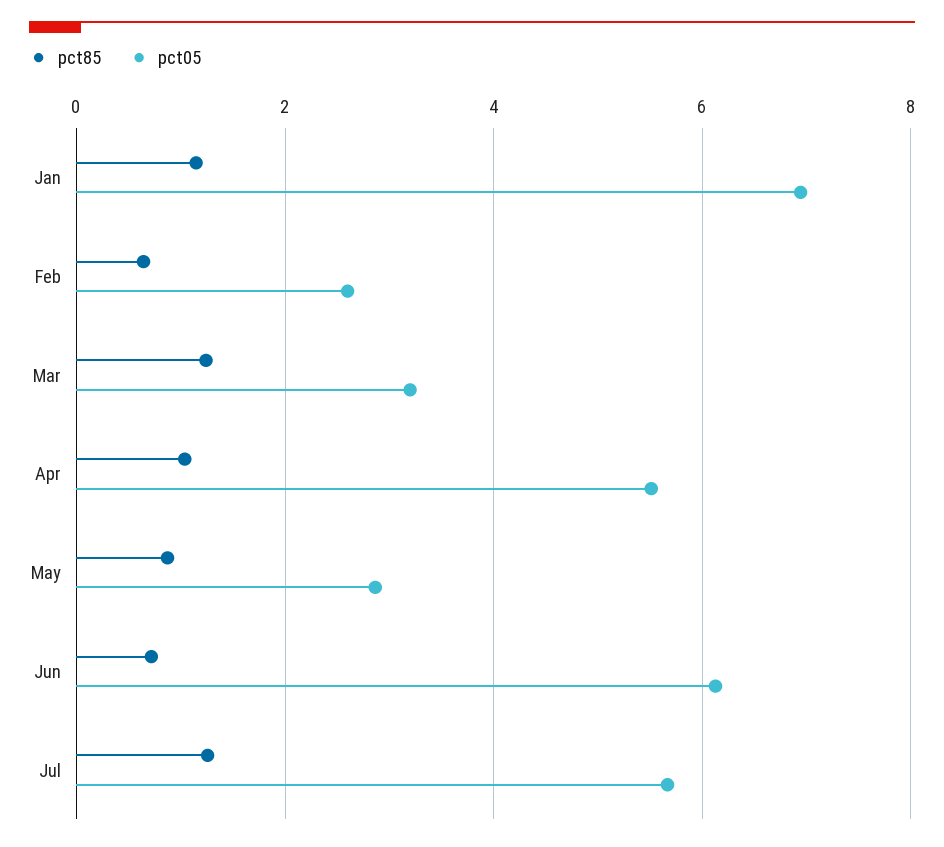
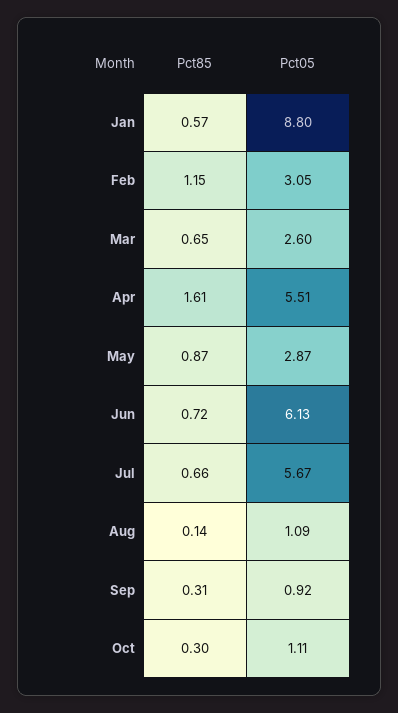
pct85, Jan: 1.2 -> 0.57
pct05, Jan: 7 -> 8.8
pct85, Feb: 0.6 -> 1.15
pct05, Feb: 2.6 -> 3.05
pct85, Mar: 1.2 -> 0.65
pct05, Mar: 3.2 -> 2.6
pct85, Apr: 1 -> 1.61
pct85, Jul: 1.2 -> 0.66
pct85, Aug: none -> 0.14
pct05, Aug: none -> 1.09
pct85, Sep: none -> 0.31
pct05, Sep: none -> 0.92
pct85, Oct: none -> 0.3
pct05, Oct: none -> 1.11

